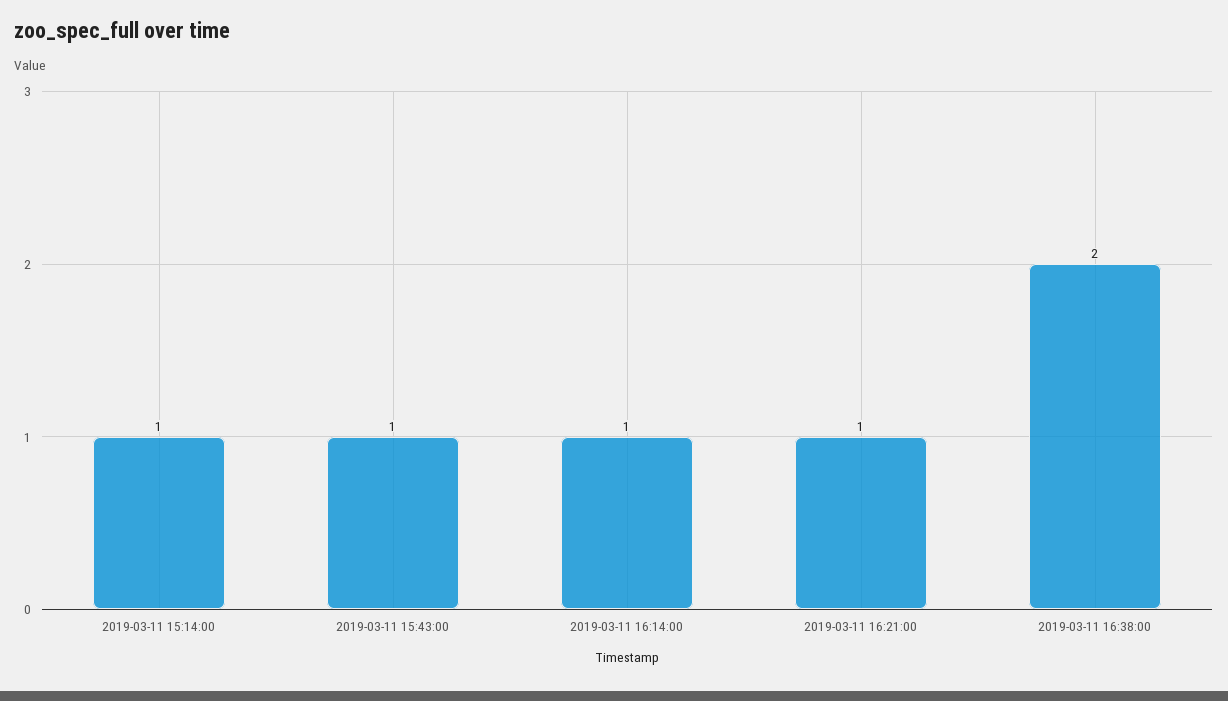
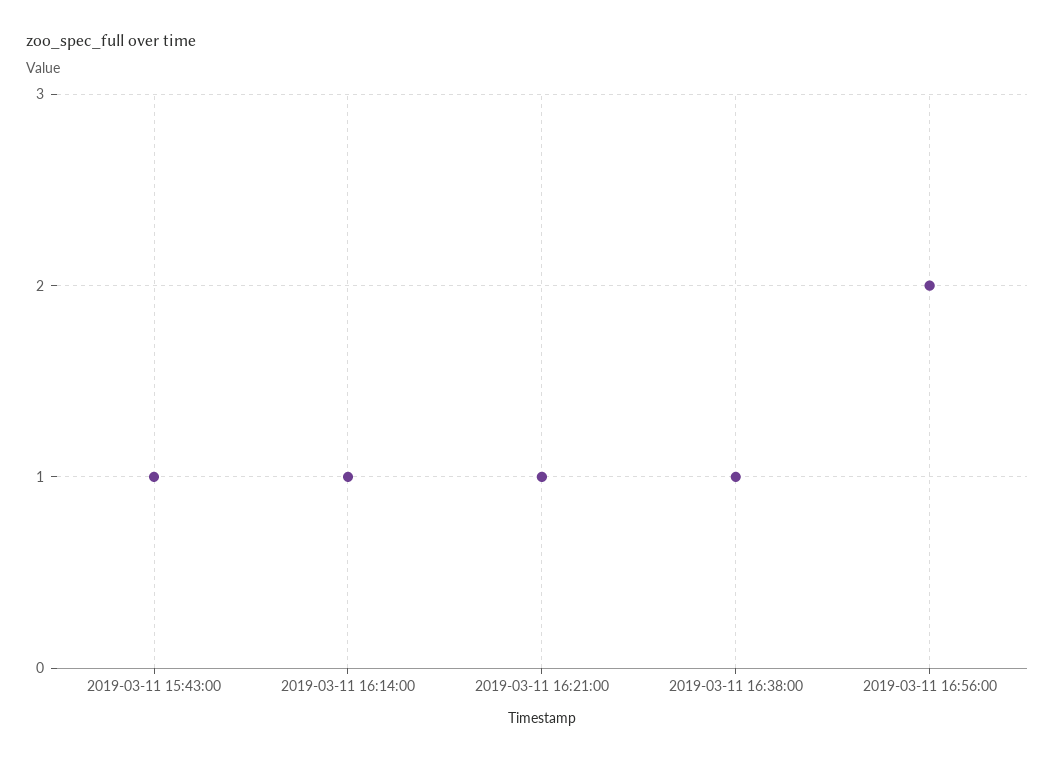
2019-03-11 15:14:00: 1 -> none
2019-03-11 16:38:00: 2 -> 1
2019-03-11 16:56:00: none -> 2

